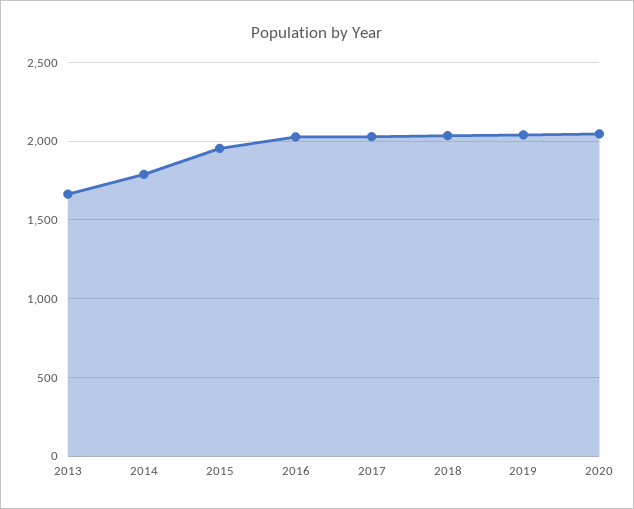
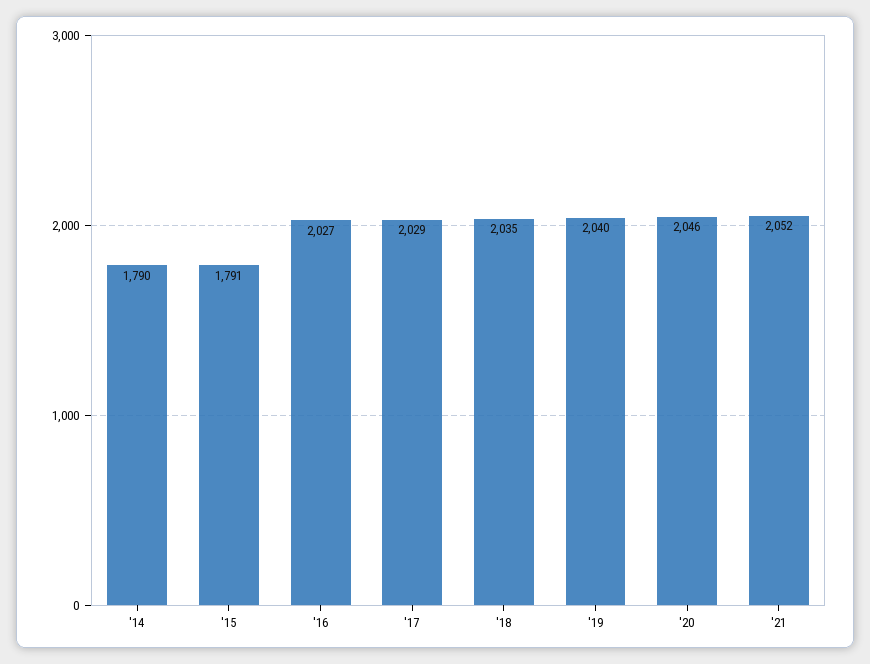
2013: 1650 -> none
2015: 1950 -> 1791
'21: none -> 2052

